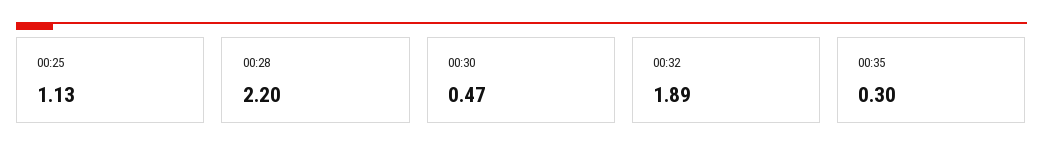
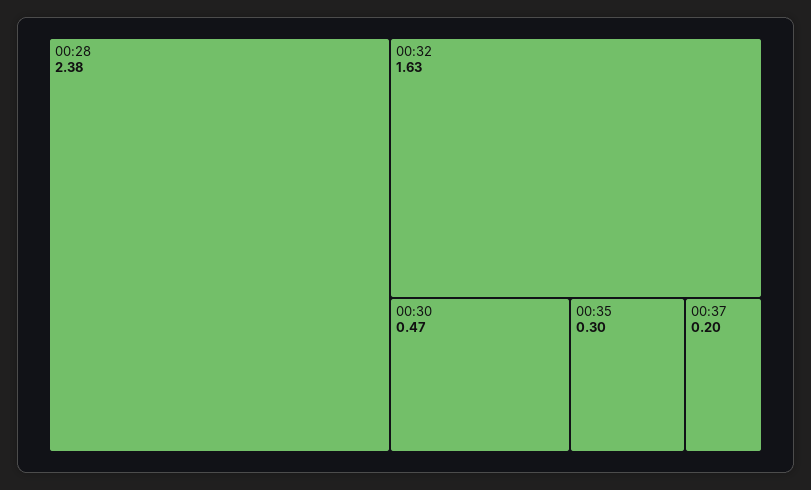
00:25: 1.13 -> none
00:28: 2.2 -> 2.38
00:32: 1.89 -> 1.63
00:37: none -> 0.2

